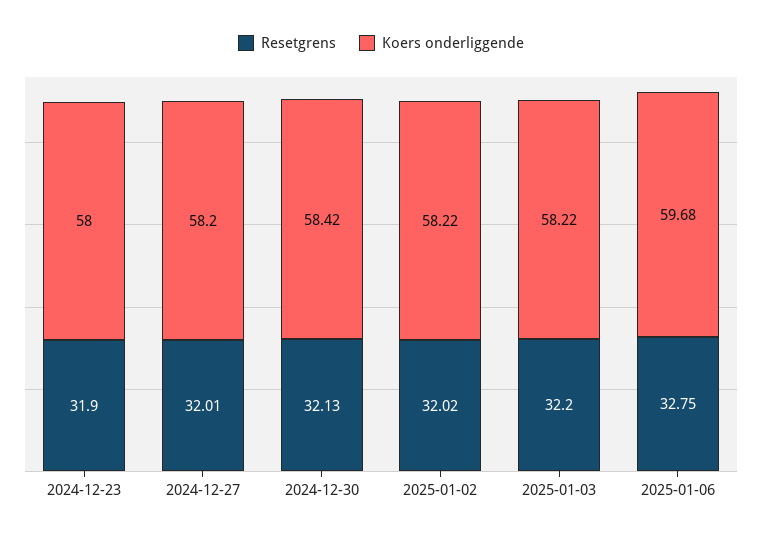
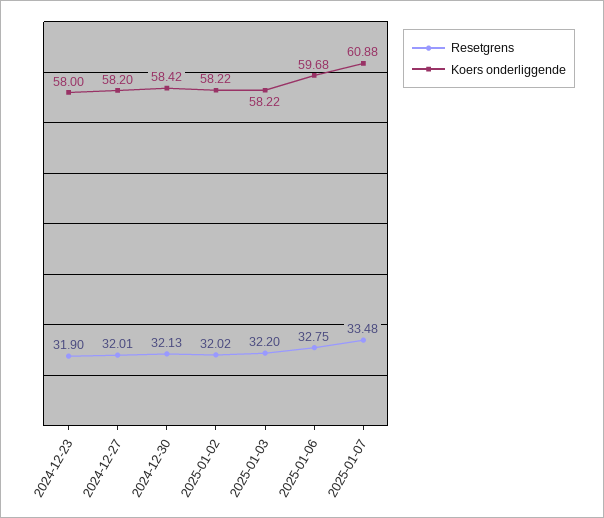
Resetgrens, 2025-01-07: none -> 33.48
Koers onderliggende, 2025-01-07: none -> 60.88

